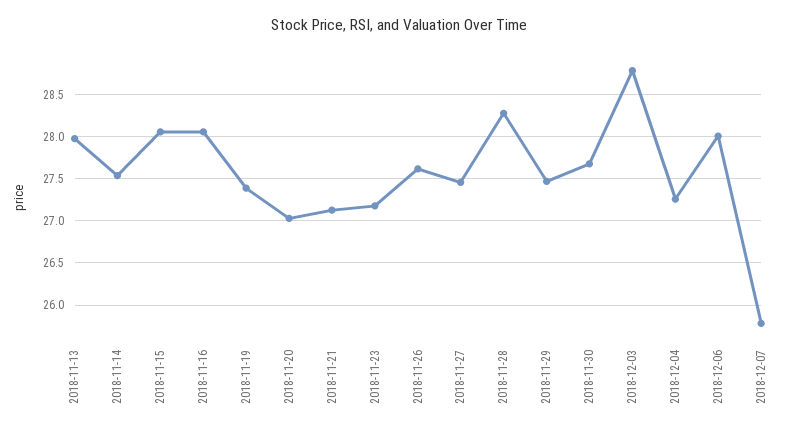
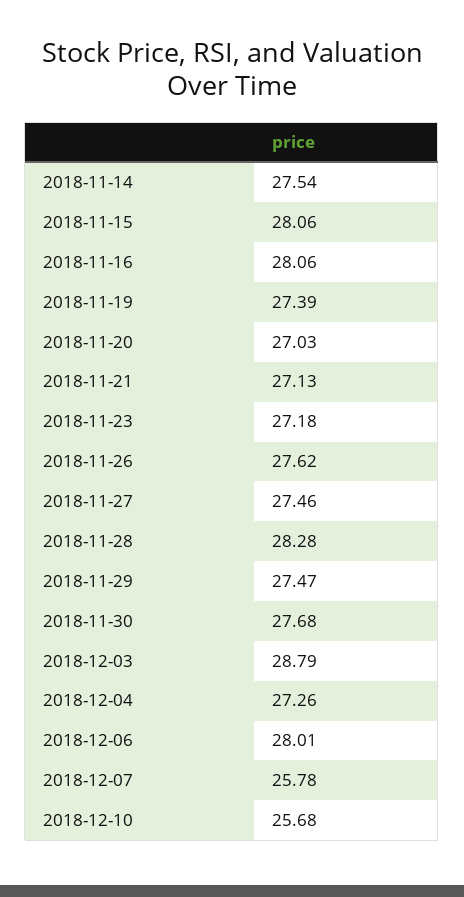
2018-11-13: 28 -> none
2018-12-10: none -> 25.68

